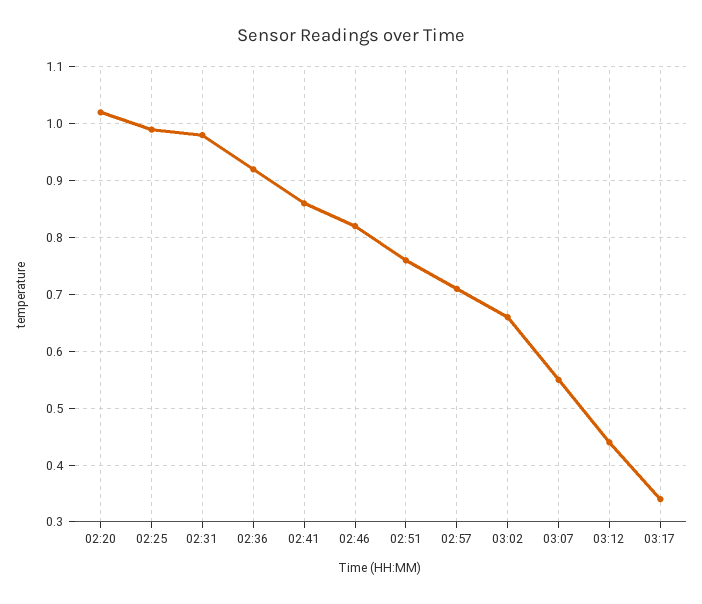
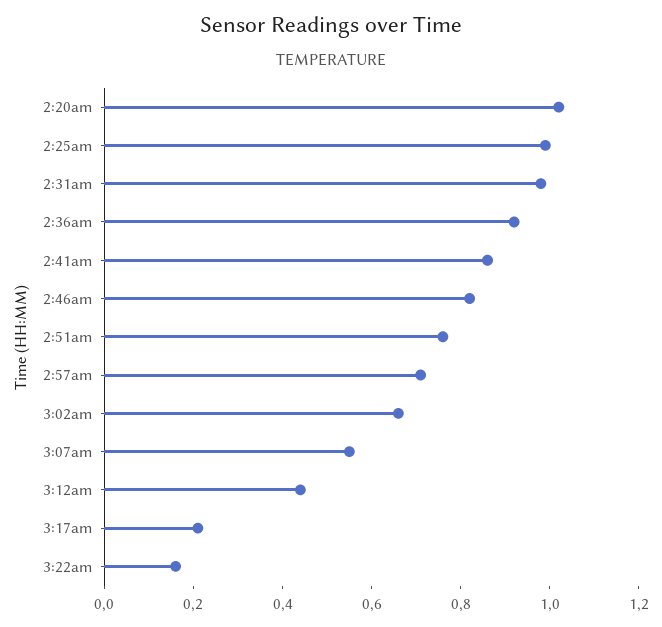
03:17: 0.35 -> 0.2
3:22am: none -> 0.15

